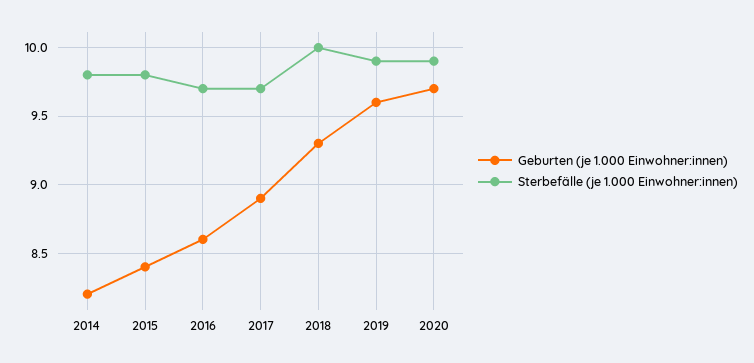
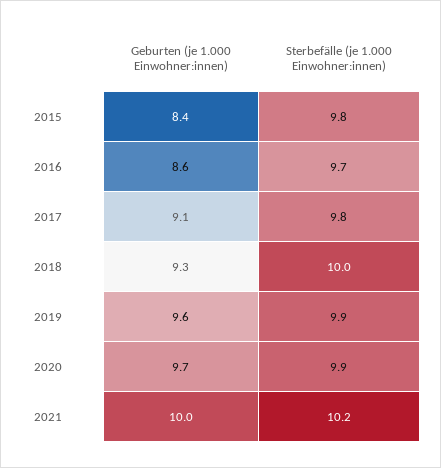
Geburten (je 1.000 Einwohner:innen), 2014: 8.2 -> none
Sterbefälle (je 1.000 Einwohner:innen), 2014: 9.8 -> none
Geburten (je 1.000 Einwohner:innen), 2017: 8.9 -> 9.1
Sterbefälle (je 1.000 Einwohner:innen), 2017: 9.7 -> 9.8
Geburten (je 1.000 Einwohner:innen), 2021: none -> 10
Sterbefälle (je 1.000 Einwohner:innen), 2021: none -> 10.2

